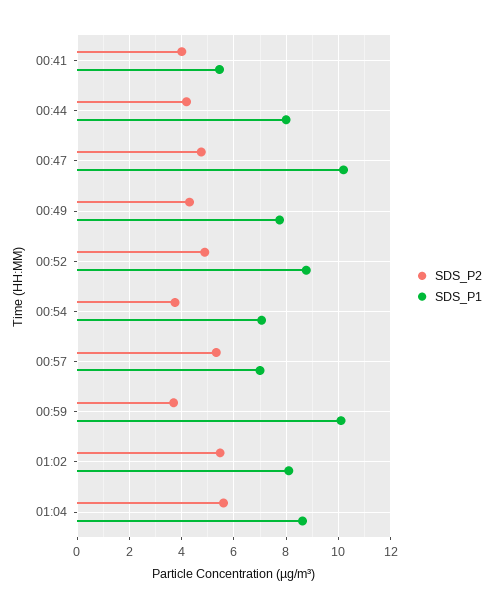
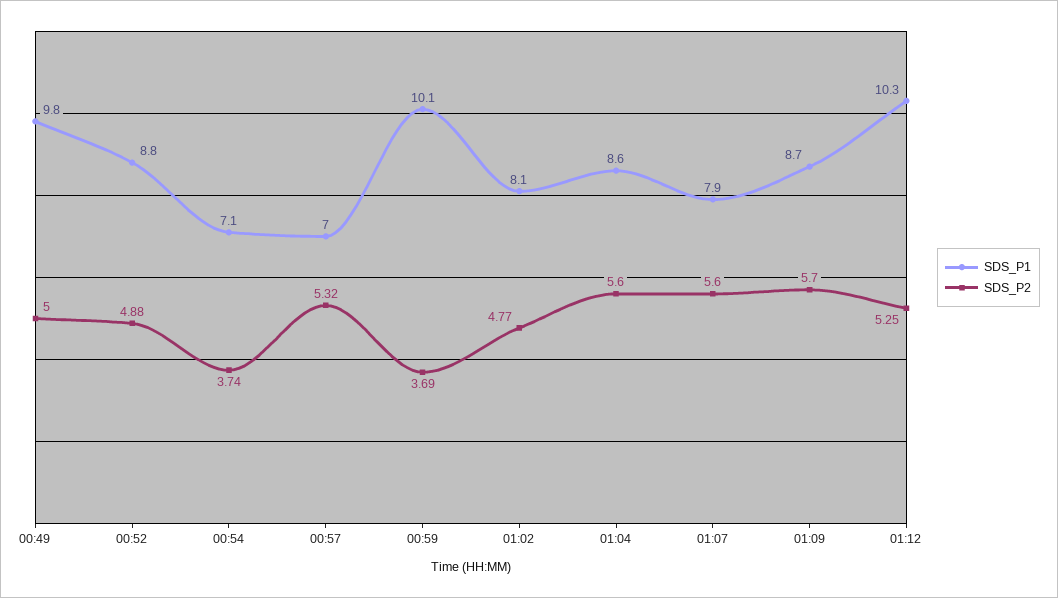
SDS_P2, 00:41: 4 -> none
SDS_P1, 00:41: 5.5 -> none
SDS_P2, 00:44: 4.25 -> none
SDS_P1, 00:44: 8 -> none
SDS_P2, 00:47: 4.75 -> none
SDS_P1, 00:47: 10.25 -> none
SDS_P2, 00:49: 4.25 -> 5
SDS_P1, 00:49: 7.75 -> 9.8
SDS_P2, 01:02: 5.5 -> 4.77
SDS_P1, 01:07: none -> 7.9
SDS_P2, 01:07: none -> 5.6
SDS_P1, 01:09: none -> 8.7
SDS_P2, 01:09: none -> 5.7
SDS_P1, 01:12: none -> 10.3
SDS_P2, 01:12: none -> 5.25

